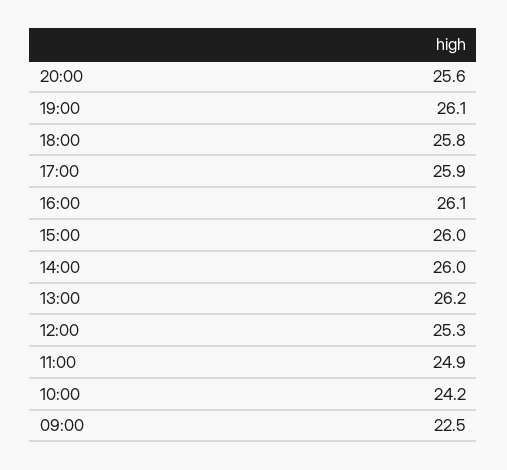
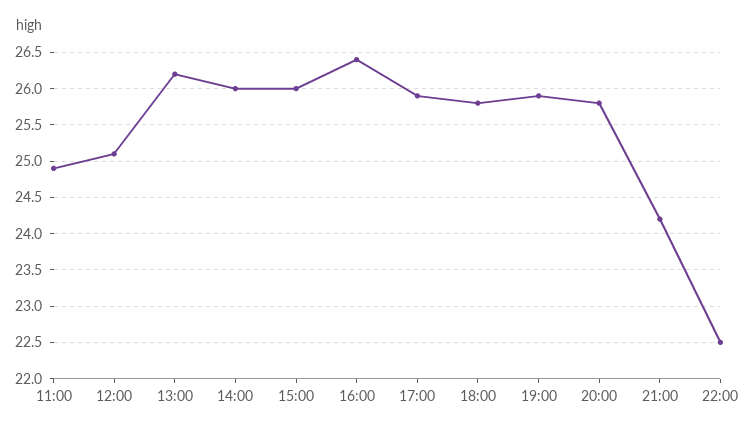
20:00: 25.6 -> 25.8
19:00: 26.1 -> 25.9
16:00: 26.1 -> 26.4
12:00: 25.3 -> 25.1
10:00: 24.2 -> none
09:00: 22.5 -> none
21:00: none -> 24.2
22:00: none -> 22.5

